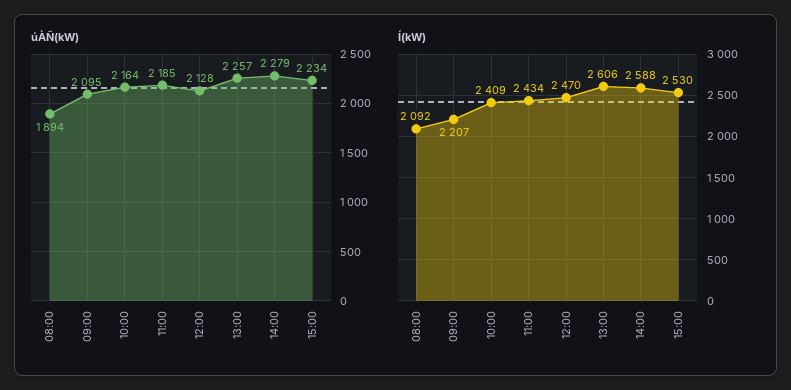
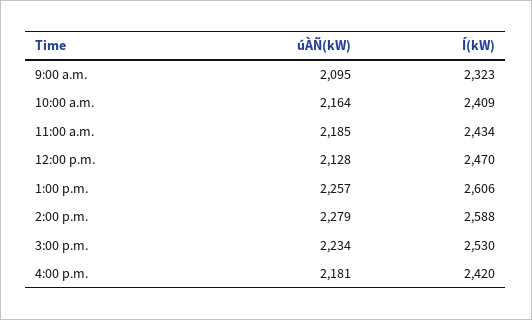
úÀÑ(kW), 08:00: 1894 -> none
Í(kW), 08:00: 2092 -> none
Í(kW), 09:00: 2207 -> 2323
úÀÑ(kW), 4:00 p.m.: none -> 2181
Í(kW), 4:00 p.m.: none -> 2420

